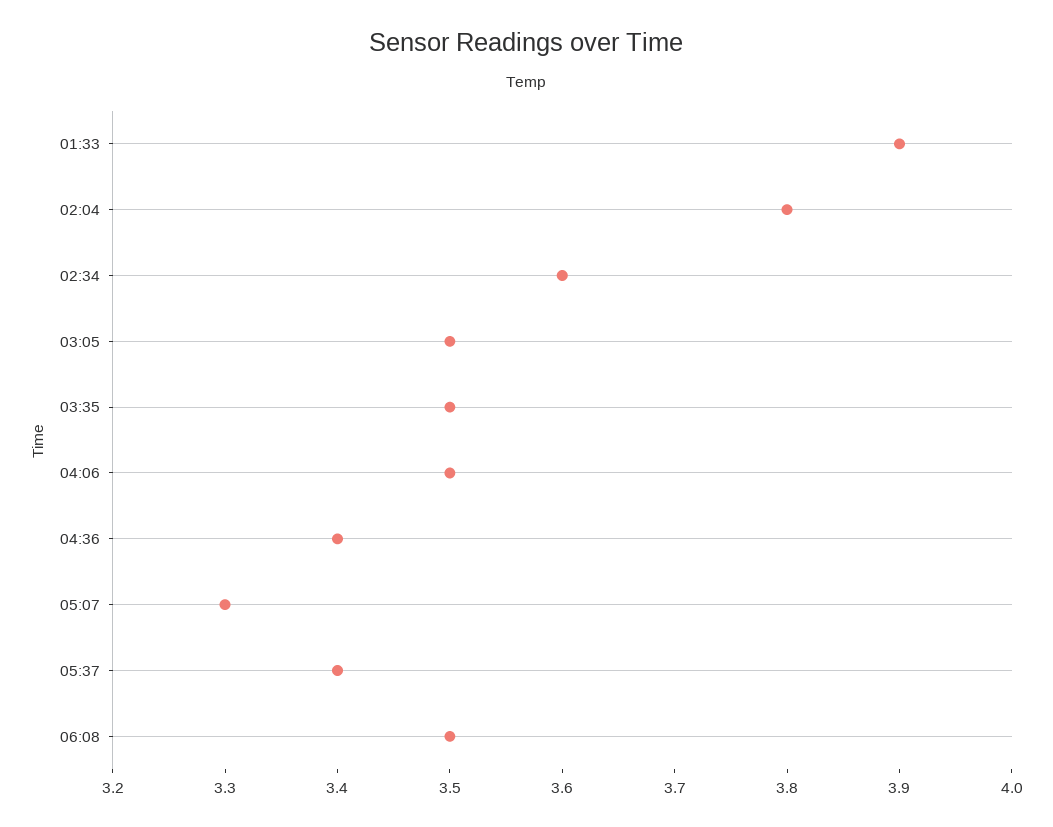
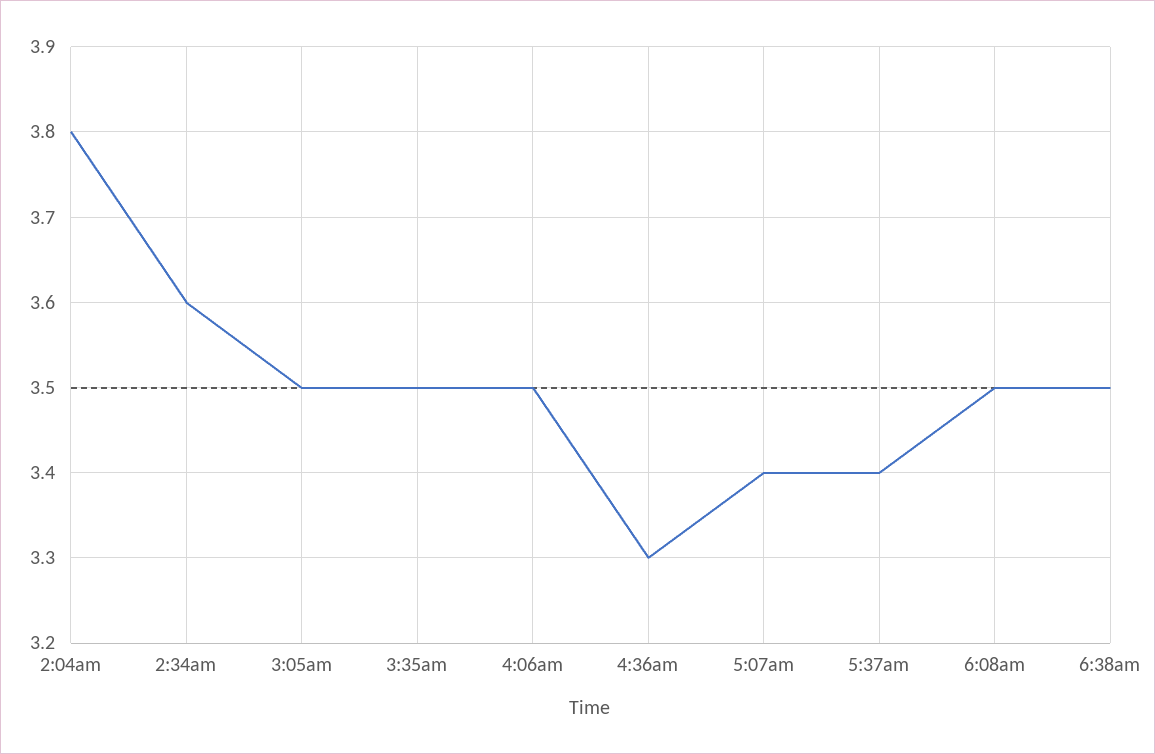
01:33: 3.9 -> none
04:36: 3.4 -> 3.3
05:07: 3.3 -> 3.4
6:38am: none -> 3.5

